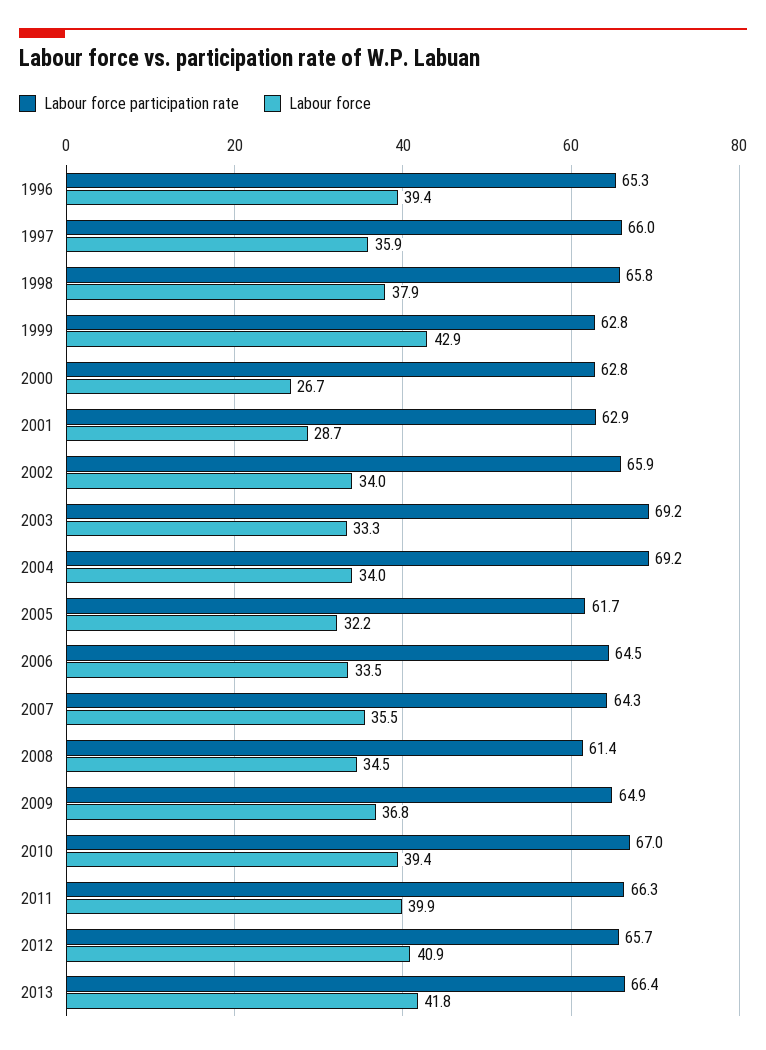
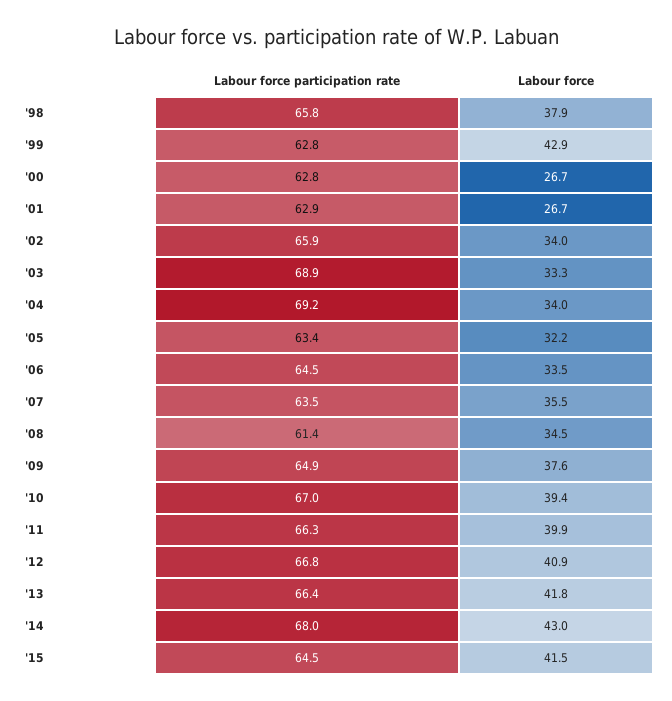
Labour force participation rate, 1996: 65.3 -> none
Labour force, 1996: 39.4 -> none
Labour force participation rate, 1997: 66 -> none
Labour force, 1997: 35.9 -> none
Labour force, 2001: 28.7 -> 26.7
Labour force participation rate, 2003: 69.2 -> 68.9
Labour force participation rate, 2005: 61.7 -> 63.4
Labour force participation rate, 2007: 64.3 -> 63.5
Labour force, 2009: 36.8 -> 37.6
Labour force participation rate, 2012: 65.7 -> 66.8
Labour force participation rate, '14: none -> 68
Labour force, '14: none -> 43
Labour force participation rate, '15: none -> 64.5
Labour force, '15: none -> 41.5

